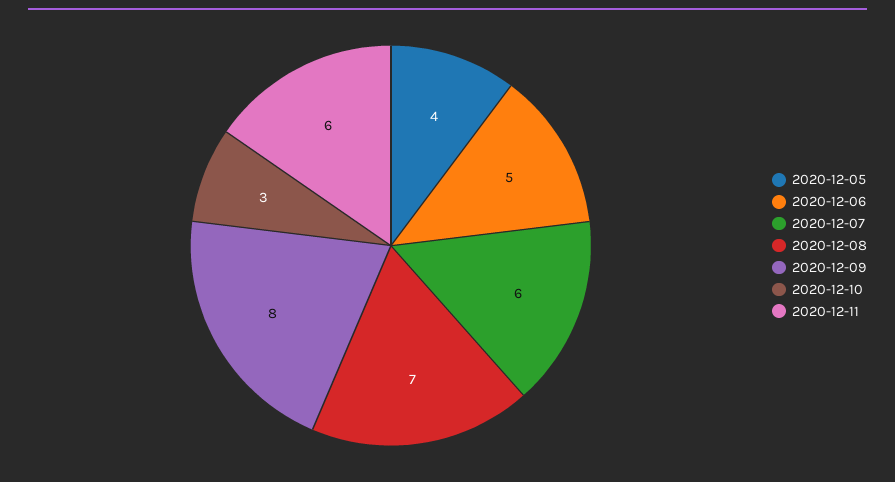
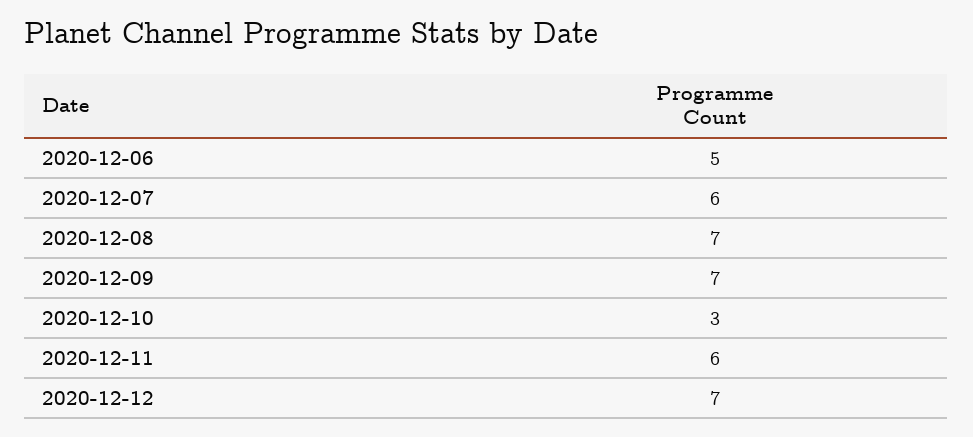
2020-12-05: 4 -> none
2020-12-09: 8 -> 7
2020-12-12: none -> 7

